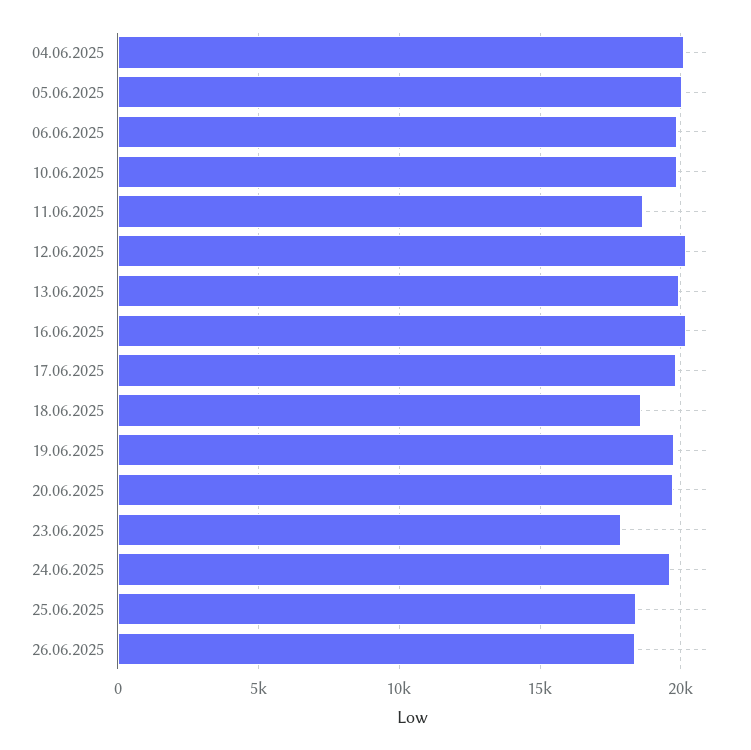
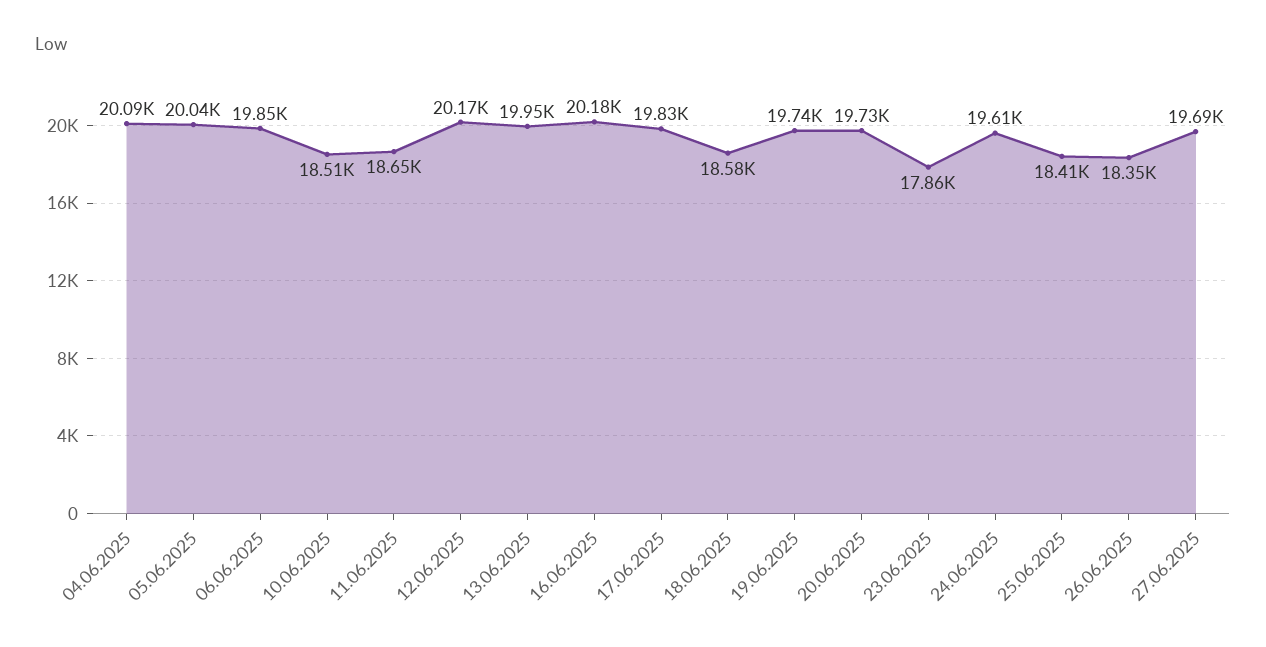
10.06.2025: 20000 -> 18510
27.06.2025: none -> 19690

